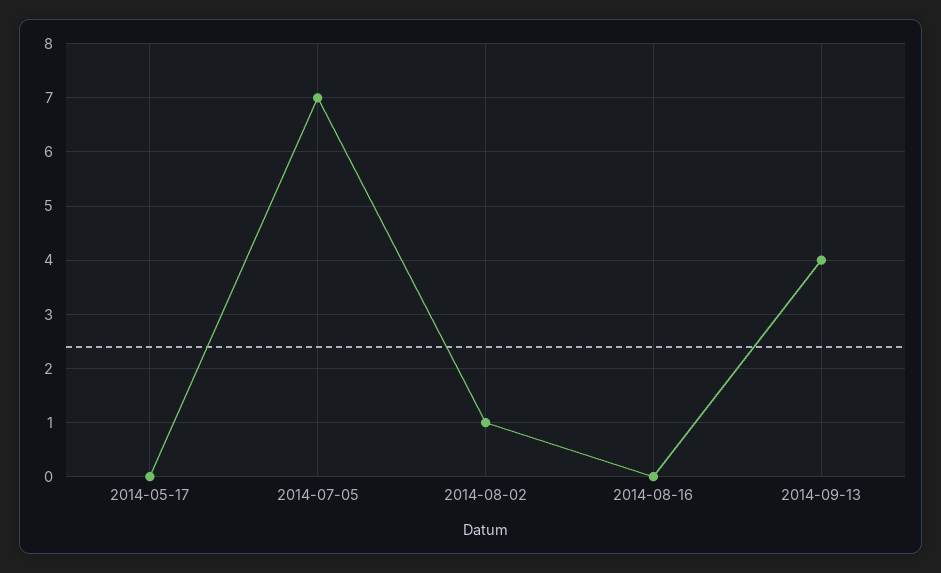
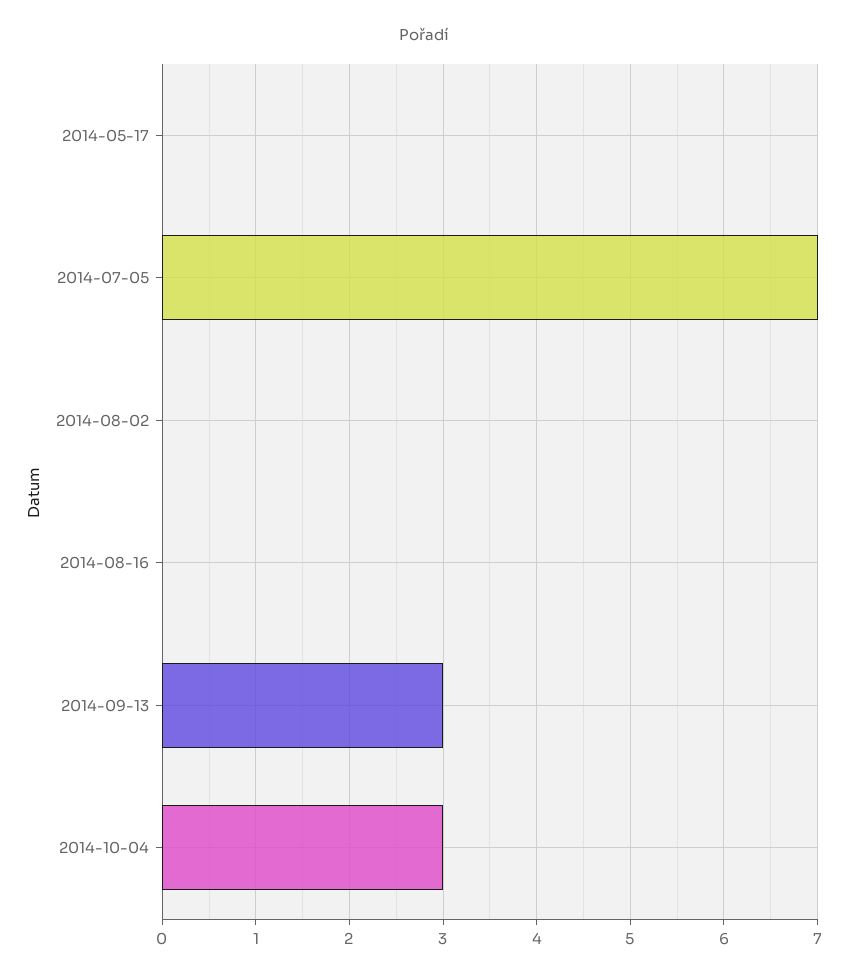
2014-08-02: 1 -> 0
2014-09-13: 4 -> 3
2014-10-04: none -> 3

